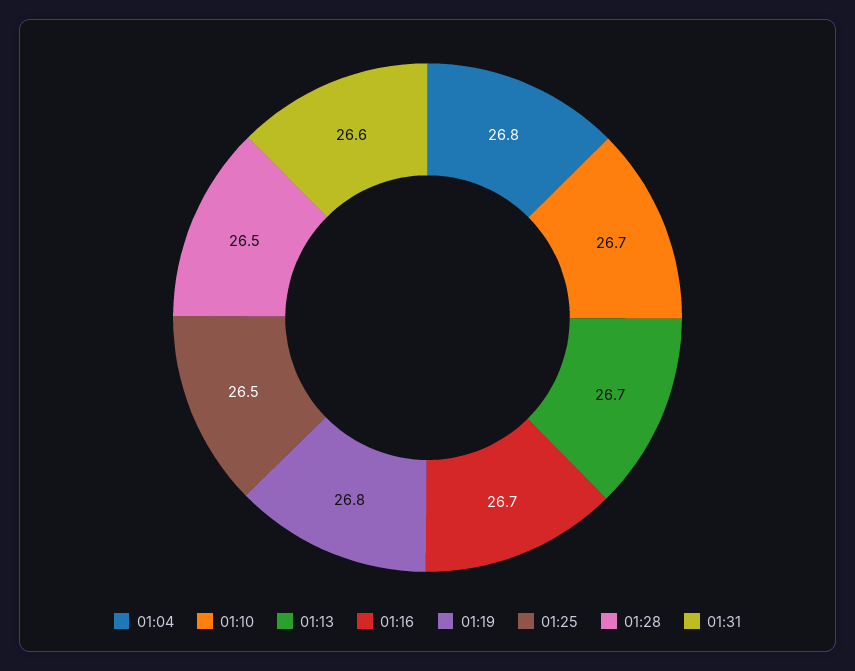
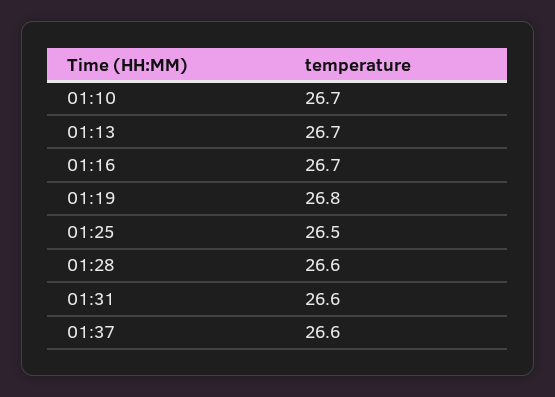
01:04: 26.8 -> none
01:28: 26.5 -> 26.6
01:37: none -> 26.6

